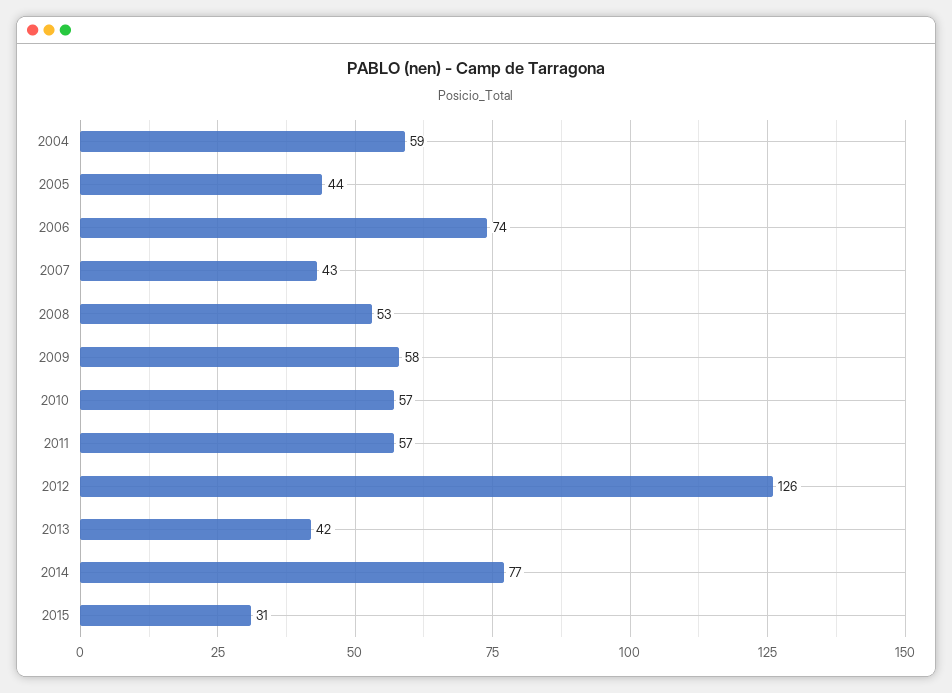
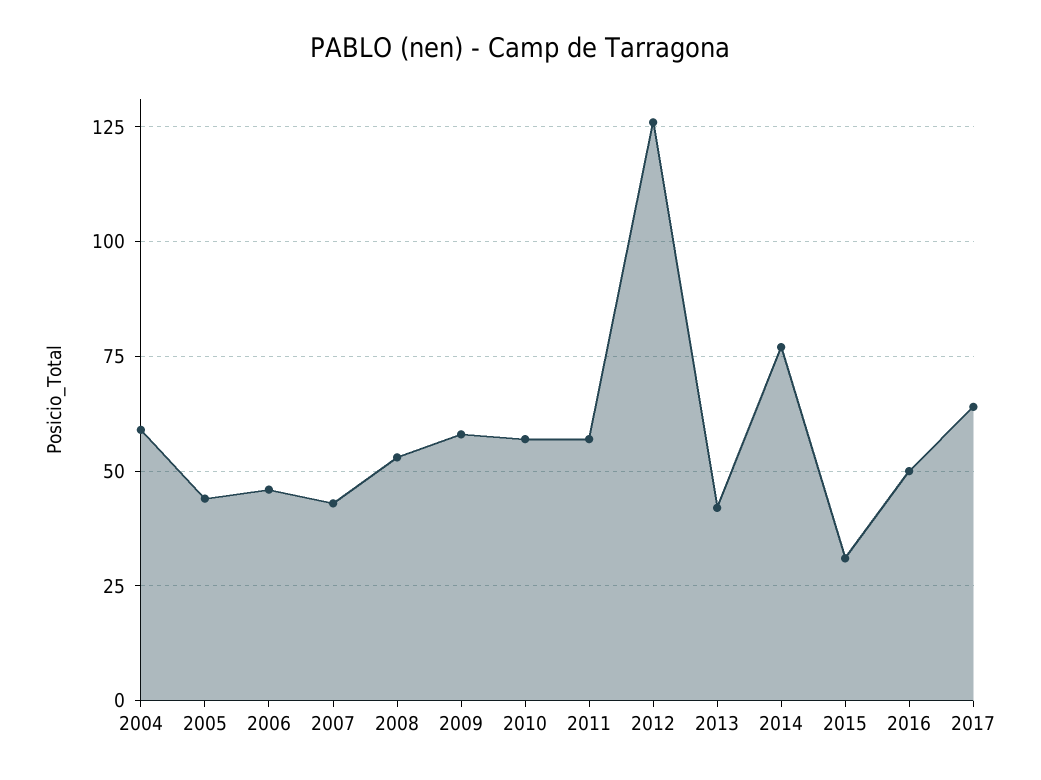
2006: 74 -> 45
2016: none -> 50
2017: none -> 65

